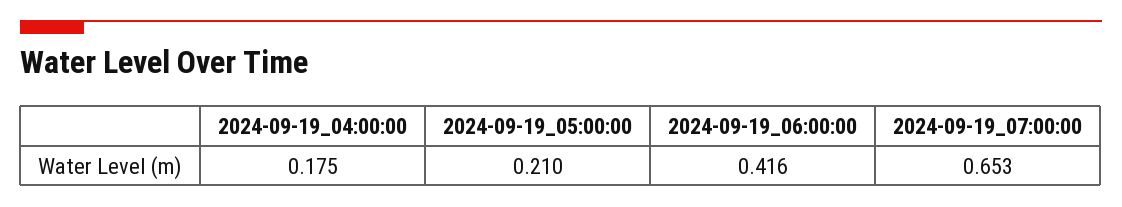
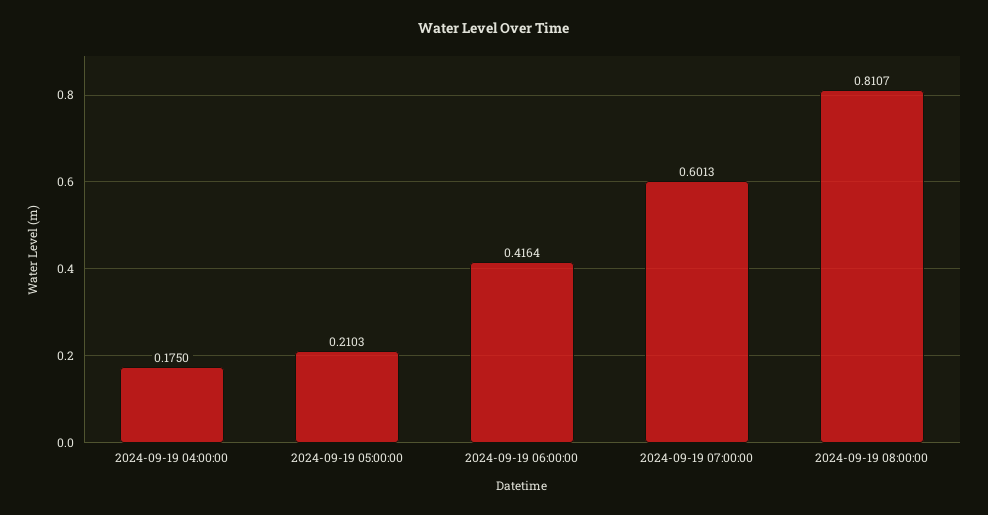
2024-09-19_07:00:00: 0.653 -> 0.6013
2024-09-19 08:00:00: none -> 0.8107

